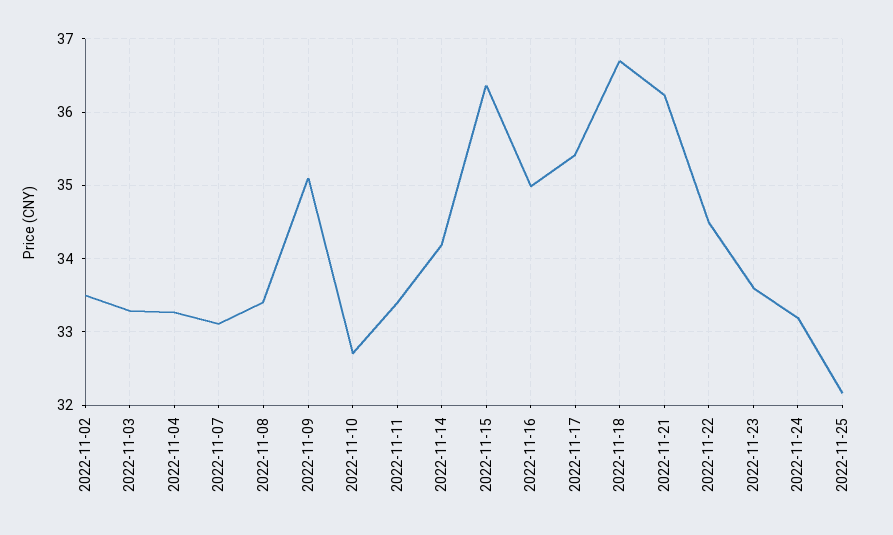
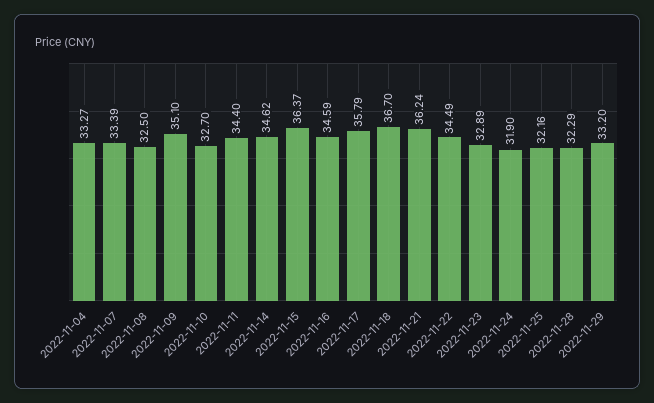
2022-11-02: 33.5 -> none
2022-11-03: 33.3 -> none
2022-11-07: 33.1 -> 33.39
2022-11-08: 33.4 -> 32.5
2022-11-11: 33.4 -> 34.4
2022-11-14: 34.2 -> 34.62
2022-11-16: 35 -> 34.59
2022-11-17: 35.4 -> 35.79
2022-11-23: 33.6 -> 32.89
2022-11-24: 33.2 -> 31.9
2022-11-28: none -> 32.29
2022-11-29: none -> 33.2

